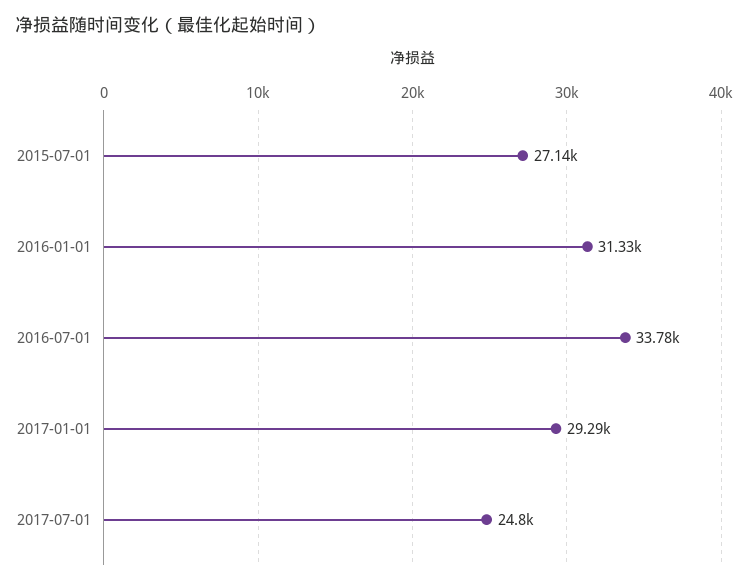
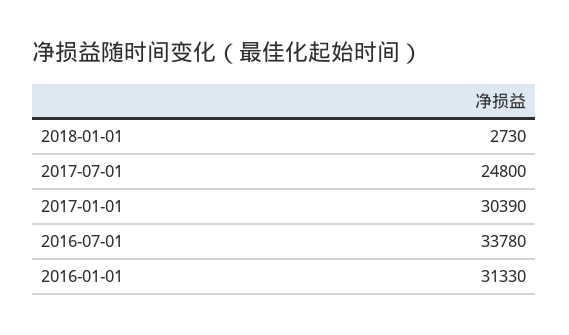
2015-07-01: 27140 -> none
2017-01-01: 29290 -> 30390
2018-01-01: none -> 2730

